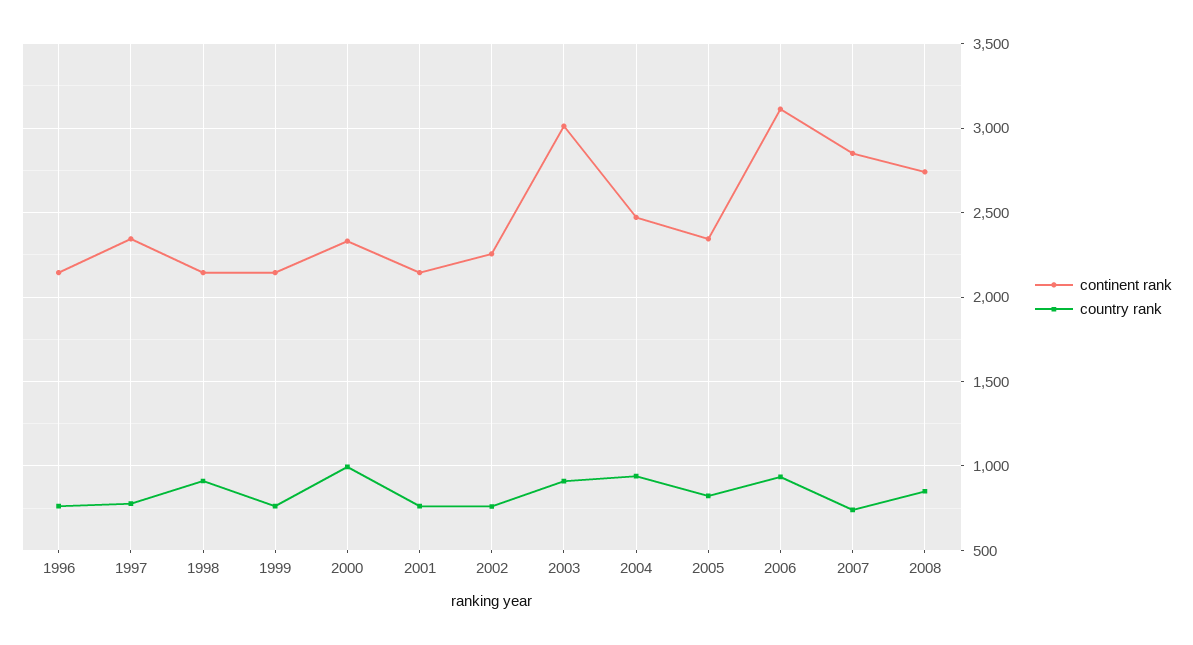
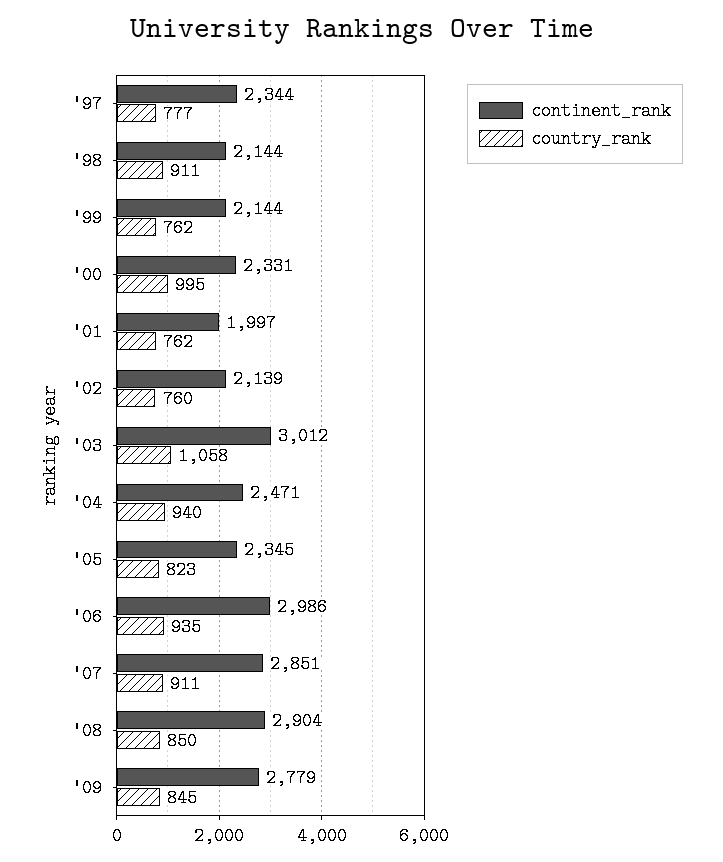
continent rank, 1996: 2150 -> none
country rank, 1996: 750 -> none
continent rank, 2001: 2150 -> 1997
continent rank, 2002: 2250 -> 2139
country rank, 2003: 900 -> 1058
continent rank, 2006: 3100 -> 2986
country rank, 2007: 750 -> 911
continent rank, 2008: 2750 -> 2904
continent rank, '09: none -> 2779
country rank, '09: none -> 845

